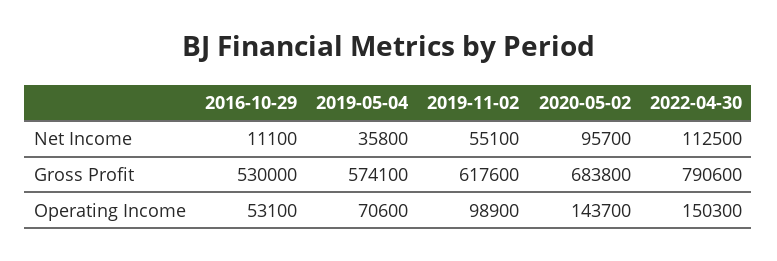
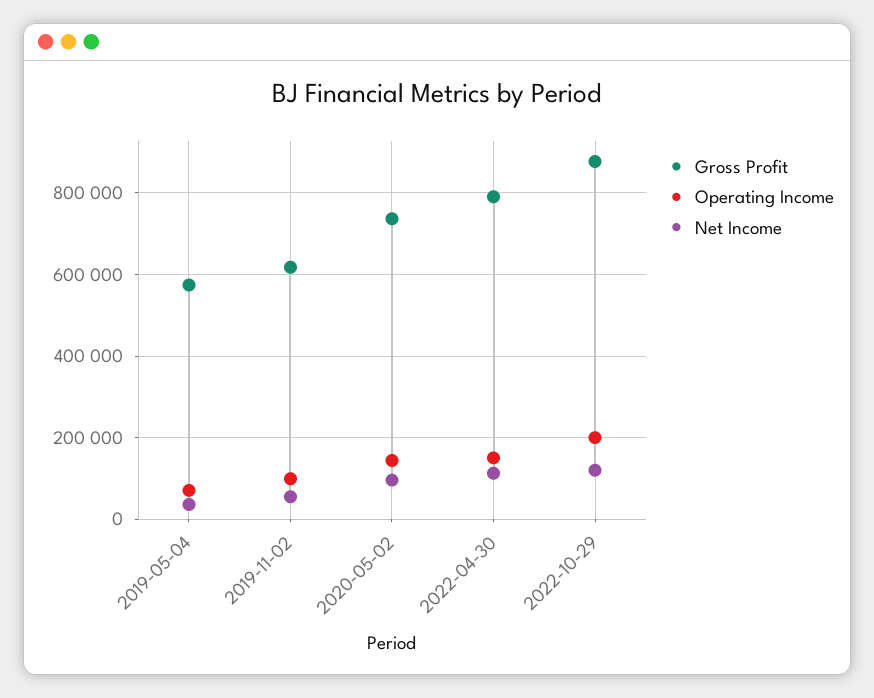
Net Income, 2016-10-29: 11100 -> none
Gross Profit, 2016-10-29: 530000 -> none
Gross Profit, 2020-05-02: 683800 -> 740000
Operating Income, 2016-10-29: 53100 -> none
Gross Profit, 2022-10-29: none -> 880000
Operating Income, 2022-10-29: none -> 200000
Net Income, 2022-10-29: none -> 120000

